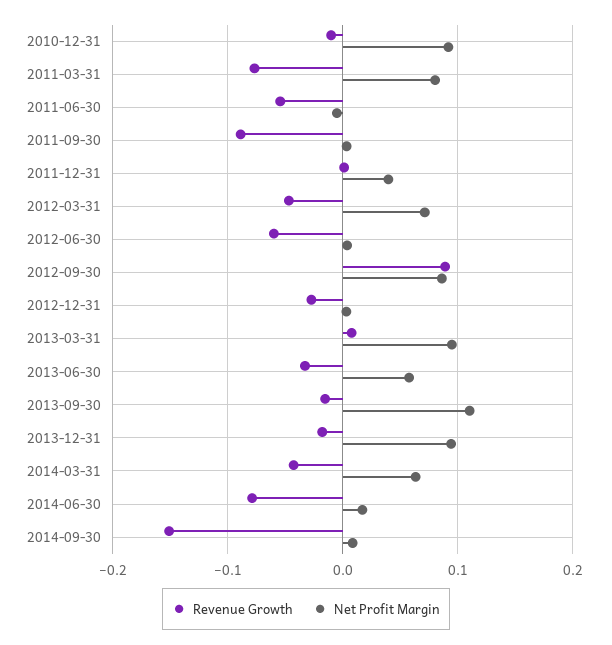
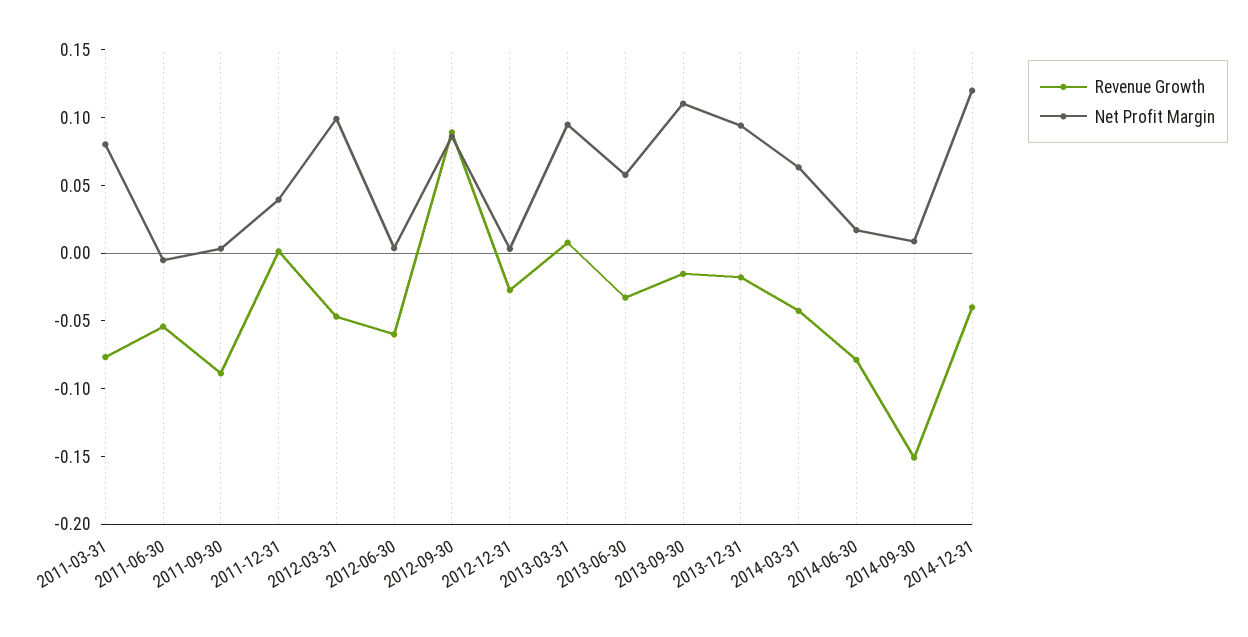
Revenue Growth, 2010-12-31: -0.01 -> none
Net Profit Margin, 2010-12-31: 0.09 -> none
Net Profit Margin, 2012-03-31: 0.07 -> 0.1
Revenue Growth, 2014-12-31: none -> -0.04
Net Profit Margin, 2014-12-31: none -> 0.12

